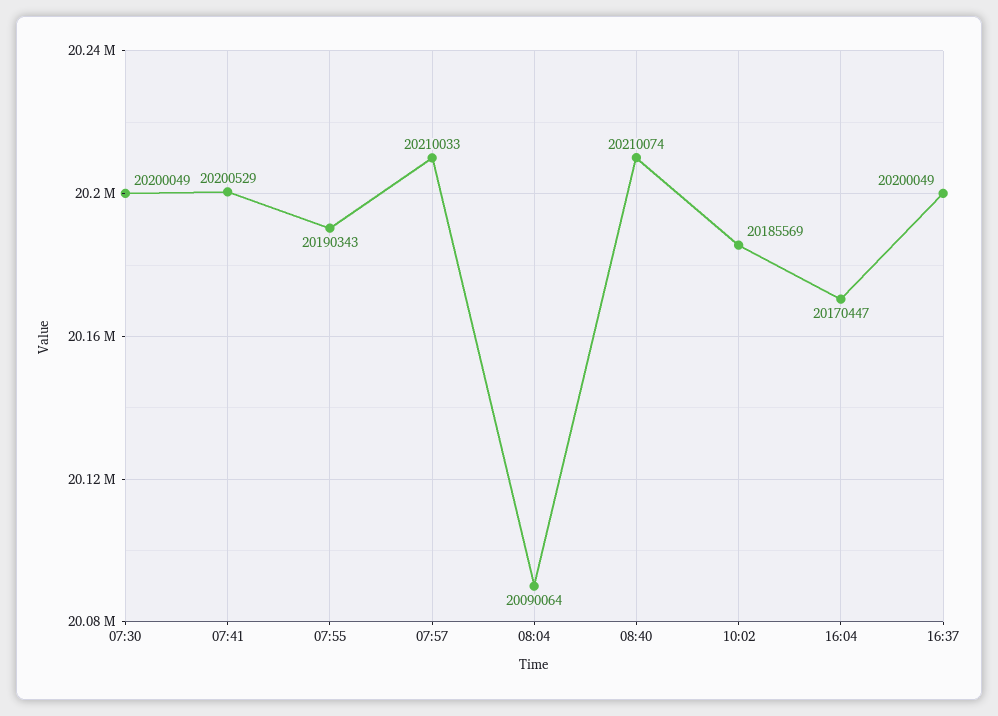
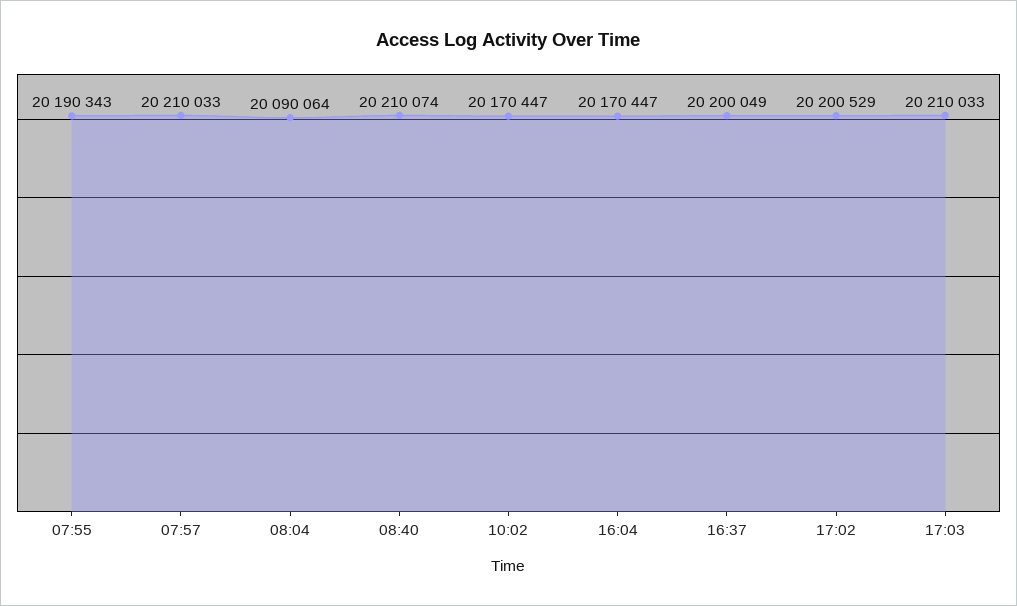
07:30: 20200049 -> none
07:41: 20200529 -> none
10:02: 20185569 -> 20170447
17:02: none -> 20200529
17:03: none -> 20210033

